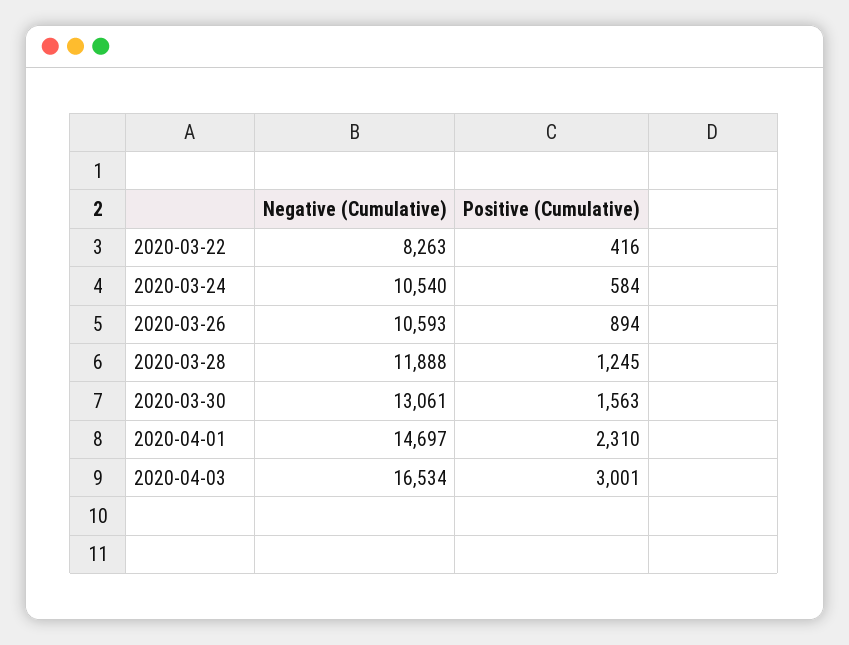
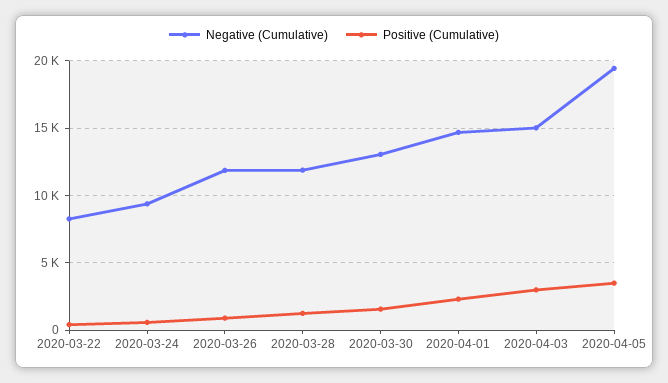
Negative (Cumulative), 2020-03-24: 10540 -> 9500
Negative (Cumulative), 2020-03-26: 10593 -> 12000
Negative (Cumulative), 2020-04-03: 16534 -> 15000
Negative (Cumulative), 2020-04-05: none -> 19500
Positive (Cumulative), 2020-04-05: none -> 3500

